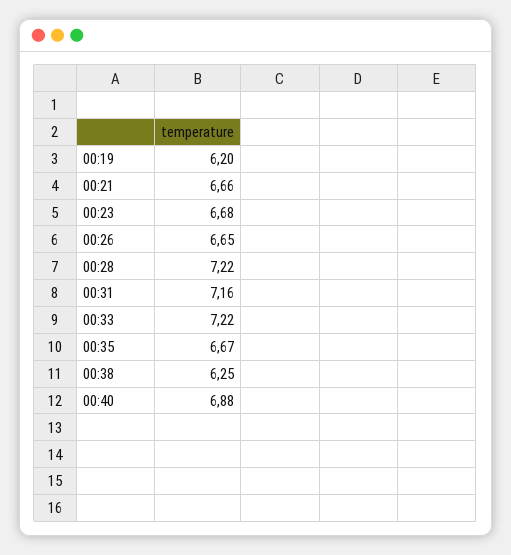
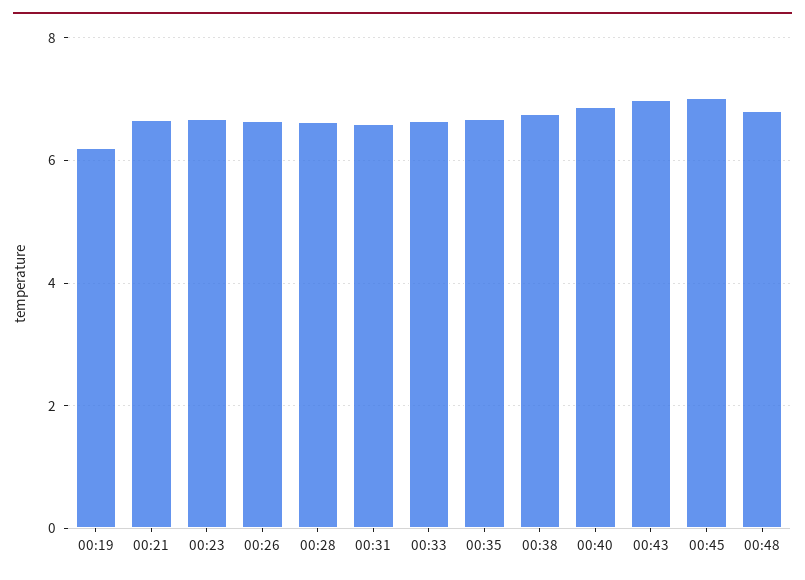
00:28: 7.22 -> 6.6
00:31: 7.16 -> 6.6
00:33: 7.22 -> 6.6
00:38: 6.25 -> 6.8
00:43: none -> 7
00:45: none -> 7
00:48: none -> 6.8

